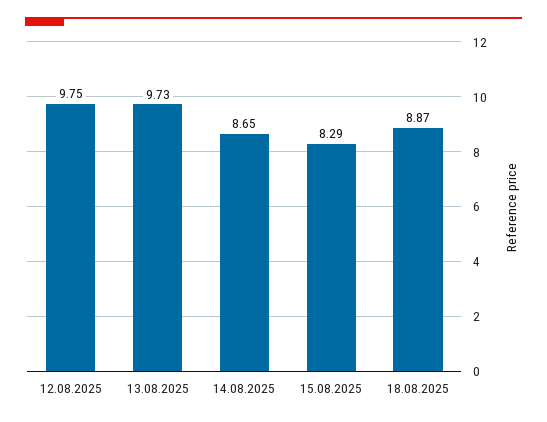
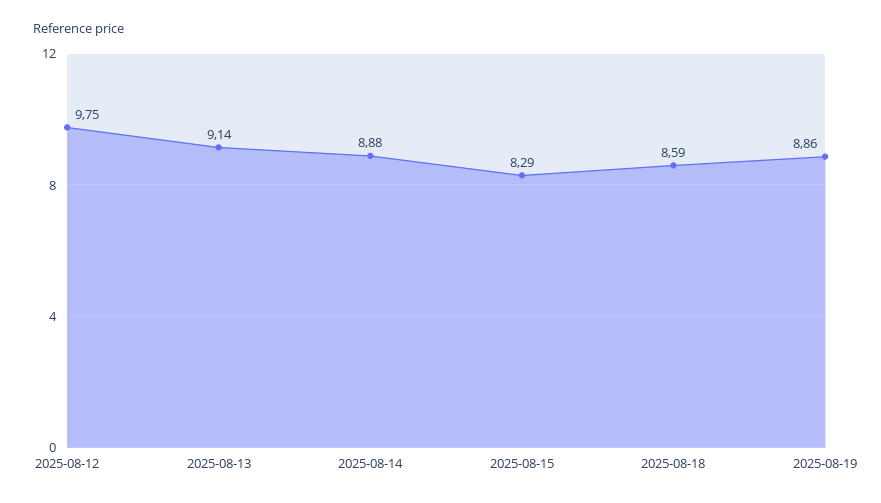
13.08.2025: 9.73 -> 9.14
14.08.2025: 8.65 -> 8.88
18.08.2025: 8.87 -> 8.59
2025-08-19: none -> 8.86

